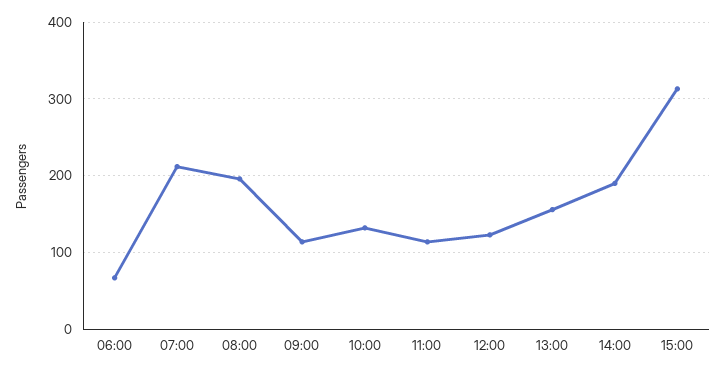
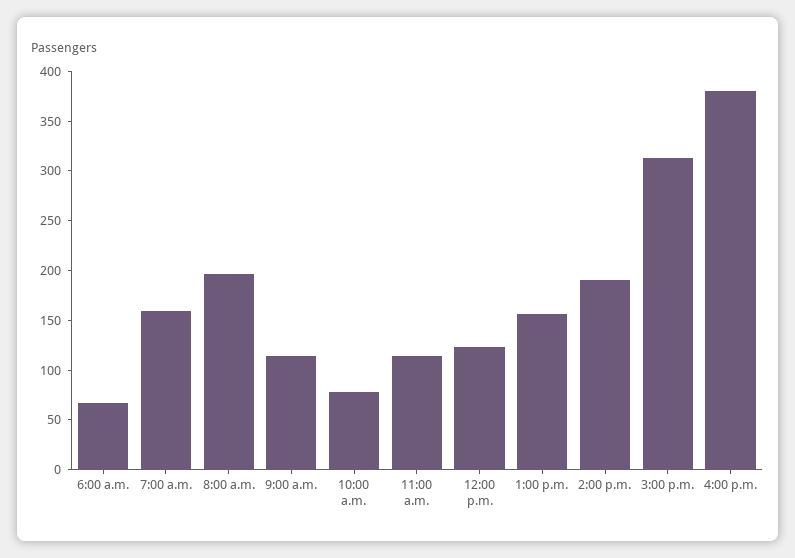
07:00: 210 -> 160
10:00: 130 -> 80
4:00 p.m.: none -> 380

